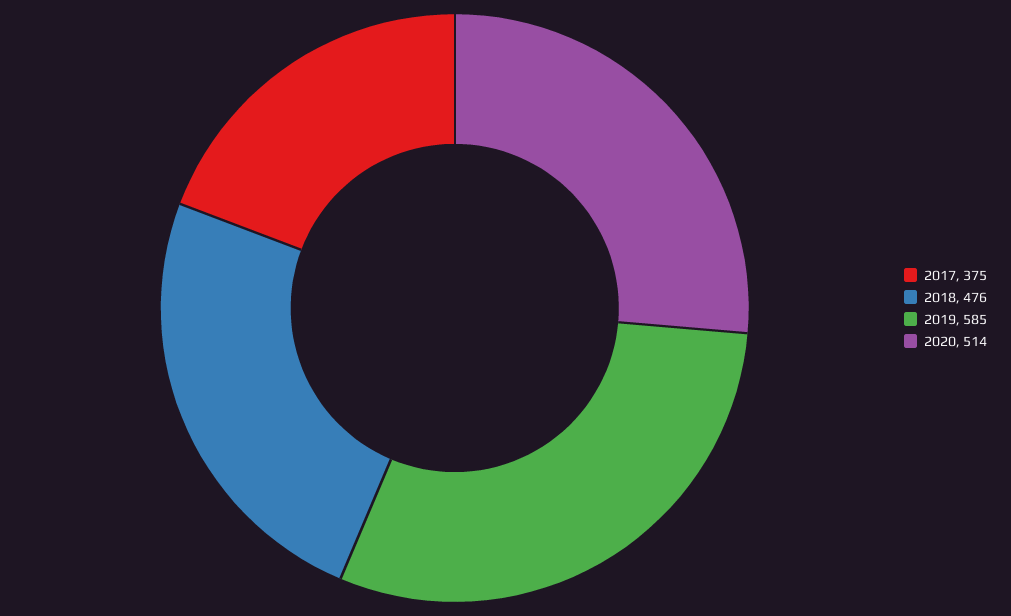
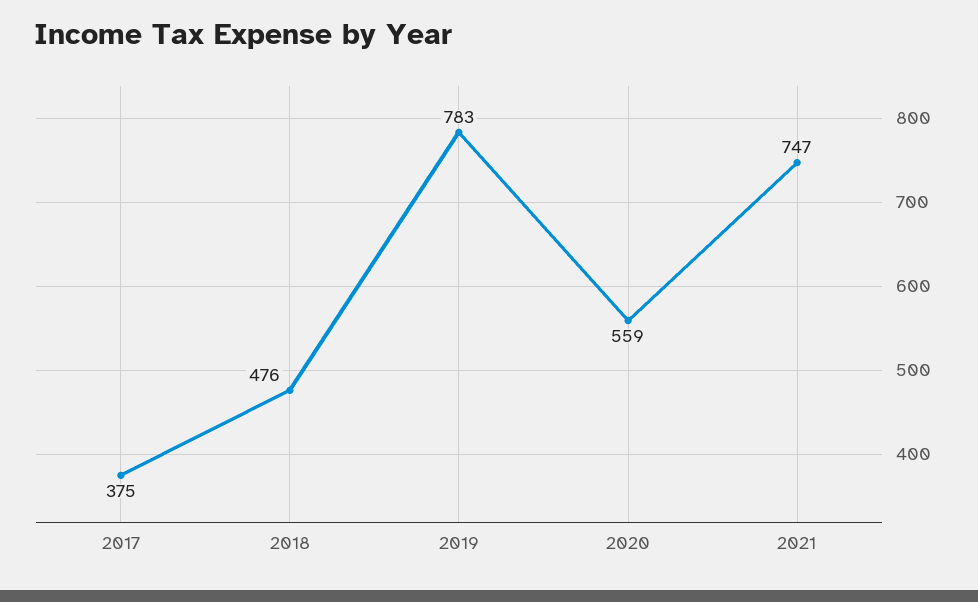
2019: 585 -> 783
2020: 514 -> 559
2021: none -> 747

